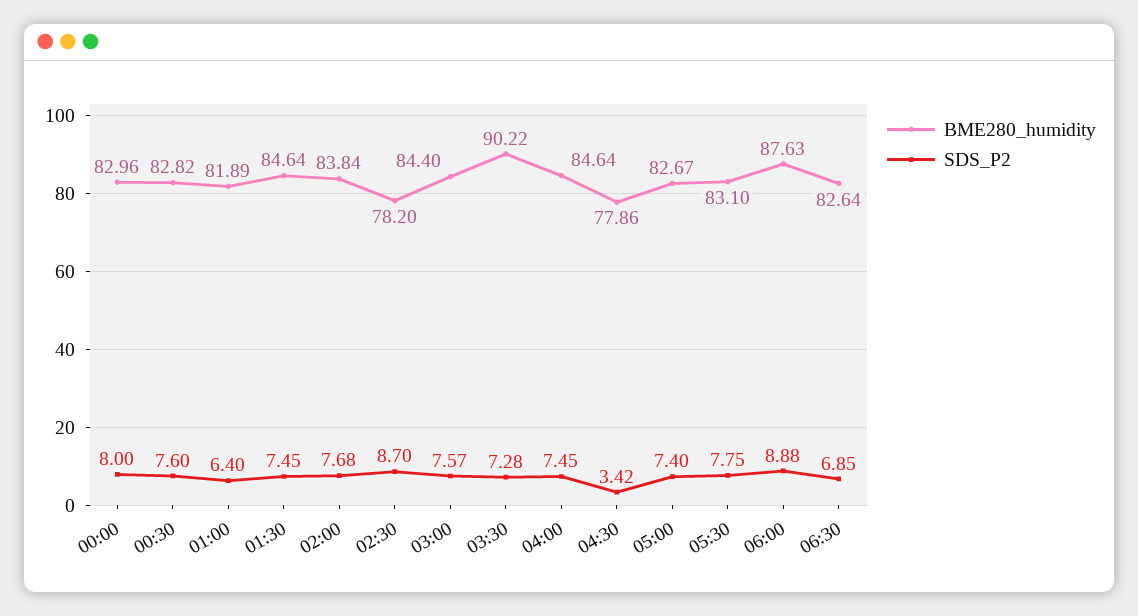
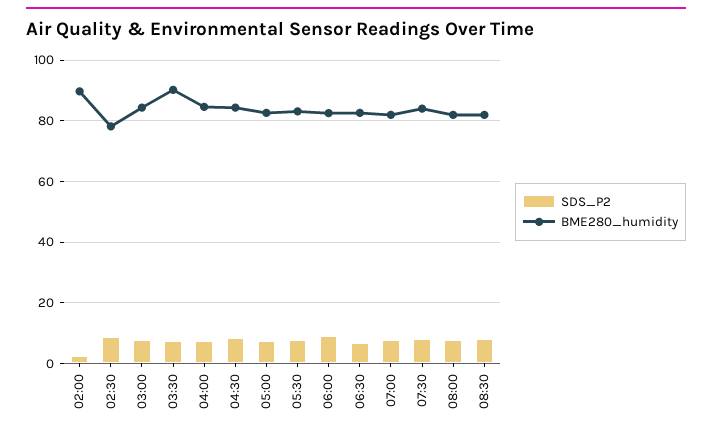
BME280_humidity, 00:00: 82.96 -> none
SDS_P2, 00:00: 8 -> none
BME280_humidity, 00:30: 82.82 -> none
SDS_P2, 00:30: 7.6 -> none
BME280_humidity, 01:00: 81.89 -> none
SDS_P2, 01:00: 6.4 -> none
BME280_humidity, 01:30: 84.64 -> none
SDS_P2, 01:30: 7.45 -> none
BME280_humidity, 02:00: 83.84 -> 90
SDS_P2, 02:00: 7.68 -> 2
BME280_humidity, 04:30: 77.86 -> 84
SDS_P2, 04:30: 3.42 -> 8
BME280_humidity, 06:00: 87.63 -> 82
SDS_P2, 07:00: none -> 8
BME280_humidity, 07:00: none -> 82
SDS_P2, 07:30: none -> 8
BME280_humidity, 07:30: none -> 84
SDS_P2, 08:00: none -> 8
BME280_humidity, 08:00: none -> 82
SDS_P2, 08:30: none -> 8
BME280_humidity, 08:30: none -> 82

